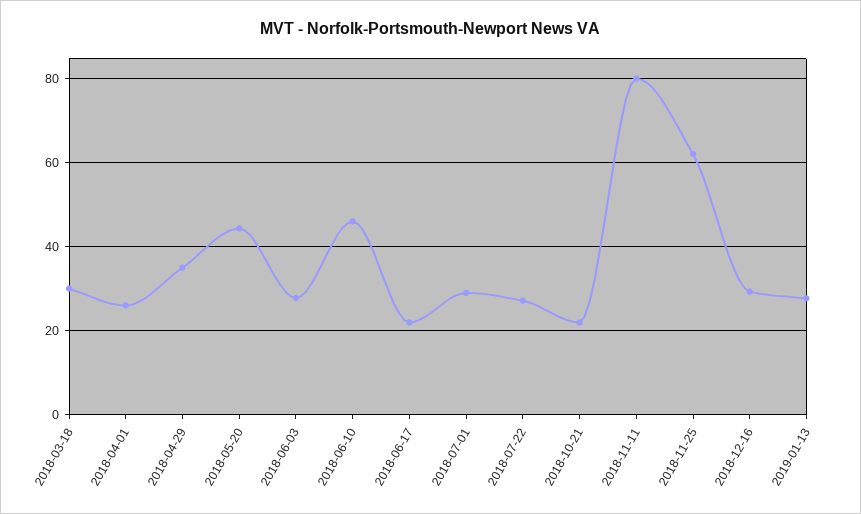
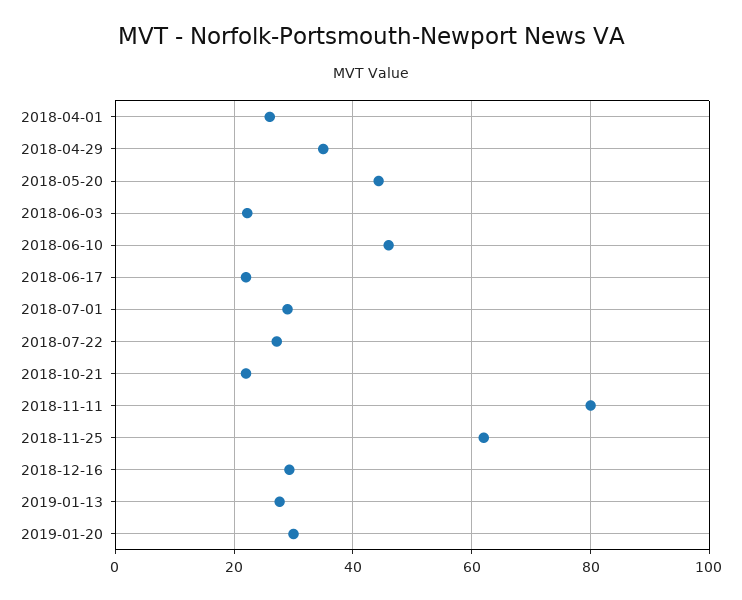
2018-03-18: 30 -> none
2018-06-03: 28 -> 22
2019-01-20: none -> 30

